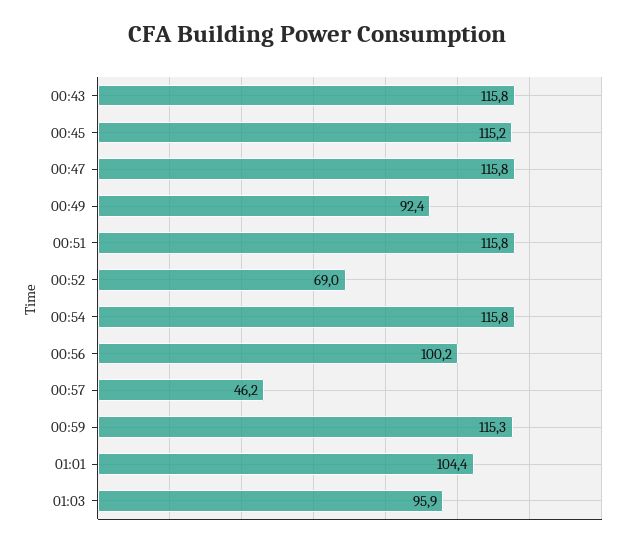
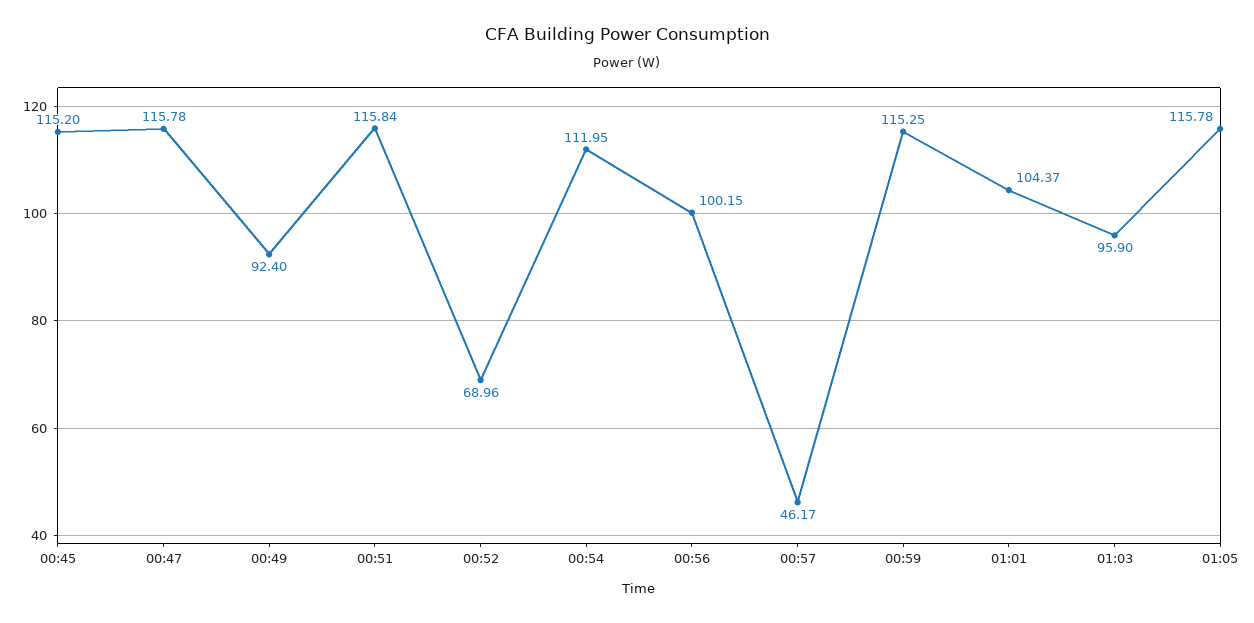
00:43: 115.8 -> none
00:54: 115.8 -> 111.95
01:05: none -> 115.78

